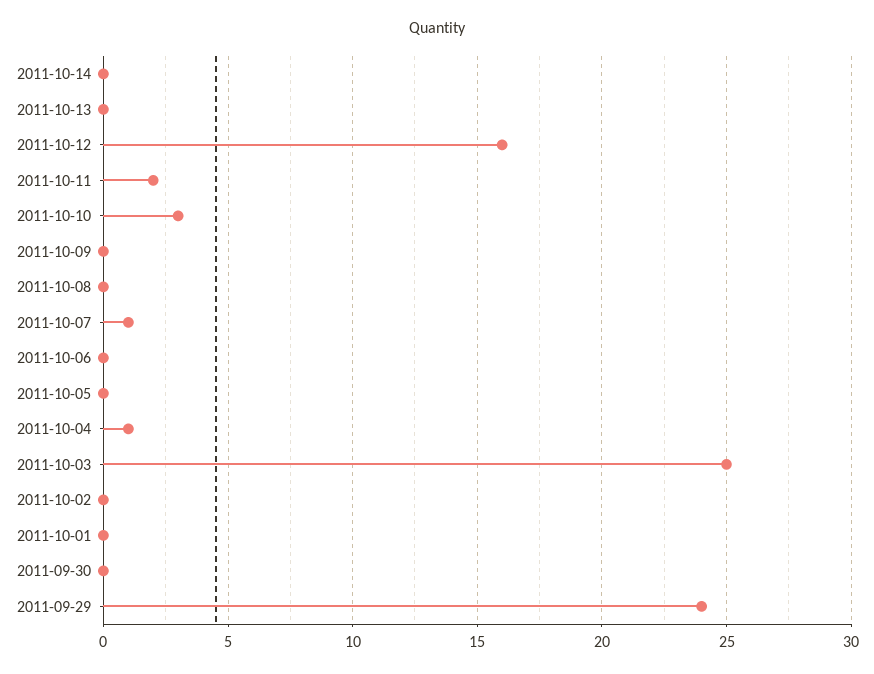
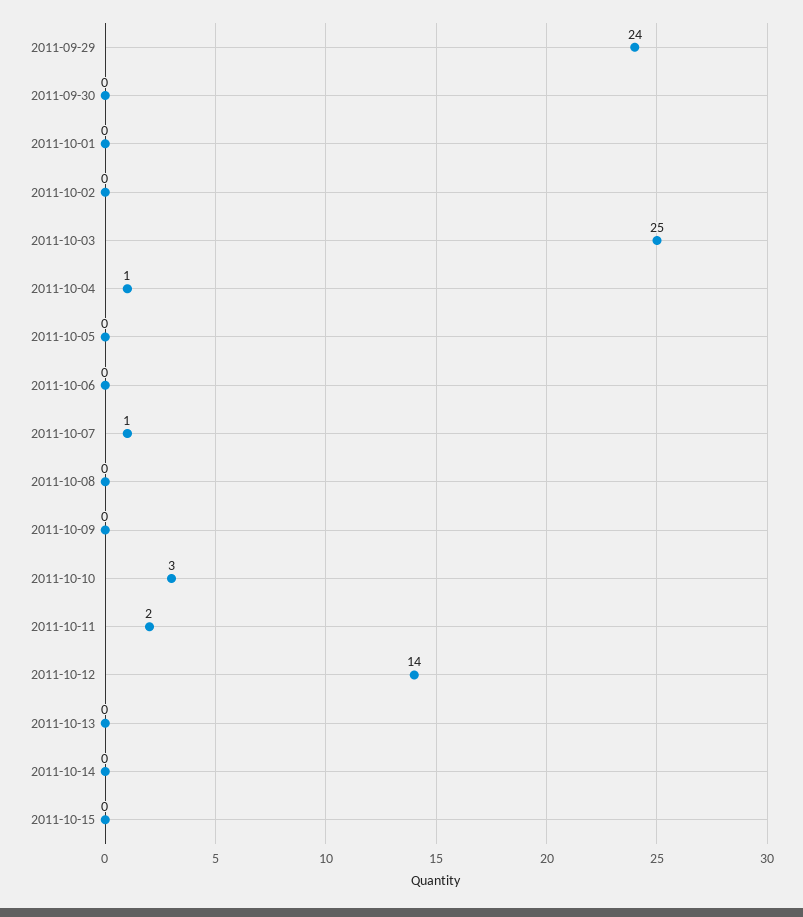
2011-10-12: 16 -> 14
2011-10-15: none -> 0

